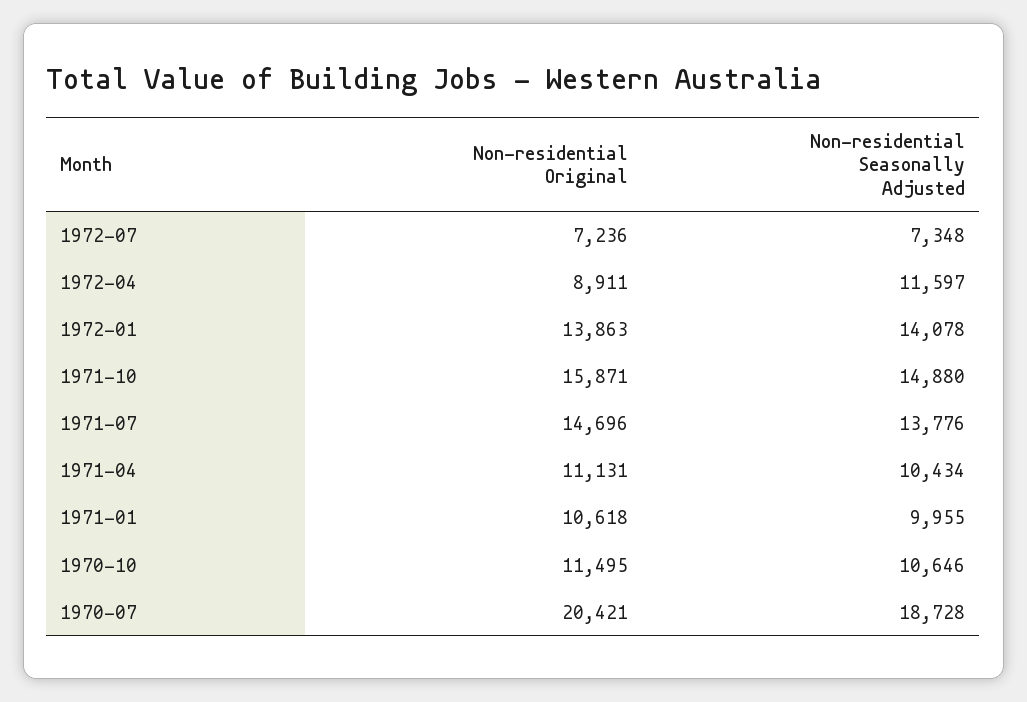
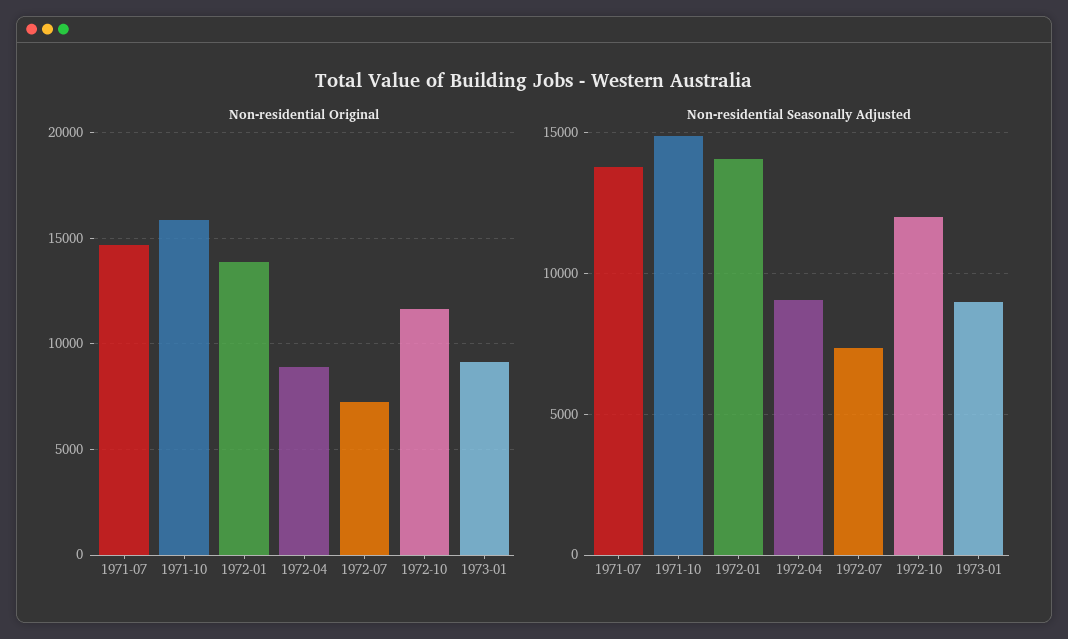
Non-residential Seasonally Adjusted, 1972-04: 11597 -> 9000
Non-residential Original, 1971-04: 11131 -> none
Non-residential Seasonally Adjusted, 1971-04: 10434 -> none
Non-residential Original, 1971-01: 10618 -> none
Non-residential Seasonally Adjusted, 1971-01: 9955 -> none
Non-residential Original, 1970-10: 11495 -> none
Non-residential Seasonally Adjusted, 1970-10: 10646 -> none
Non-residential Original, 1970-07: 20421 -> none
Non-residential Seasonally Adjusted, 1970-07: 18728 -> none
Non-residential Original, 1972-10: none -> 11500
Non-residential Original, 1973-01: none -> 9000
Non-residential Seasonally Adjusted, 1972-10: none -> 12000
Non-residential Seasonally Adjusted, 1973-01: none -> 9000

